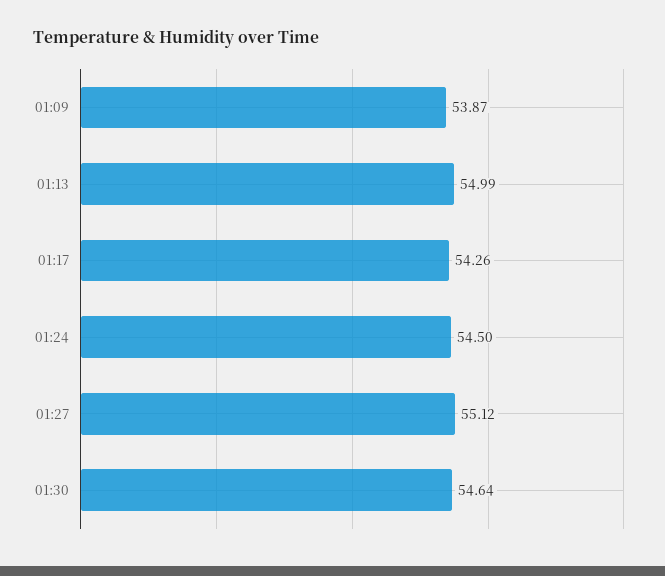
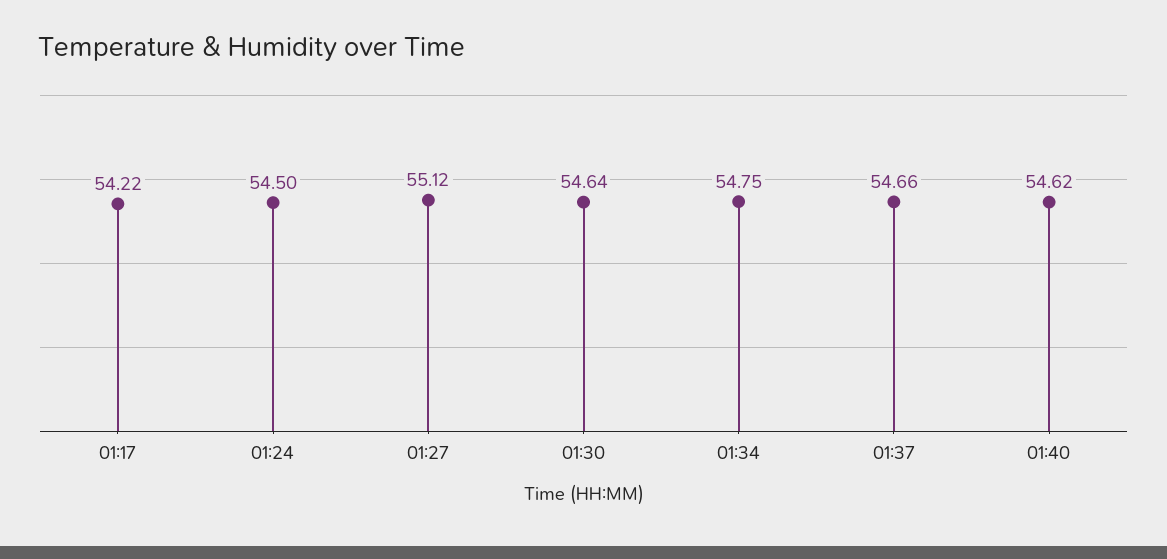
01:09: 53.87 -> none
01:13: 54.99 -> none
01:17: 54.26 -> 54.22
01:34: none -> 54.75
01:37: none -> 54.66
01:40: none -> 54.62

